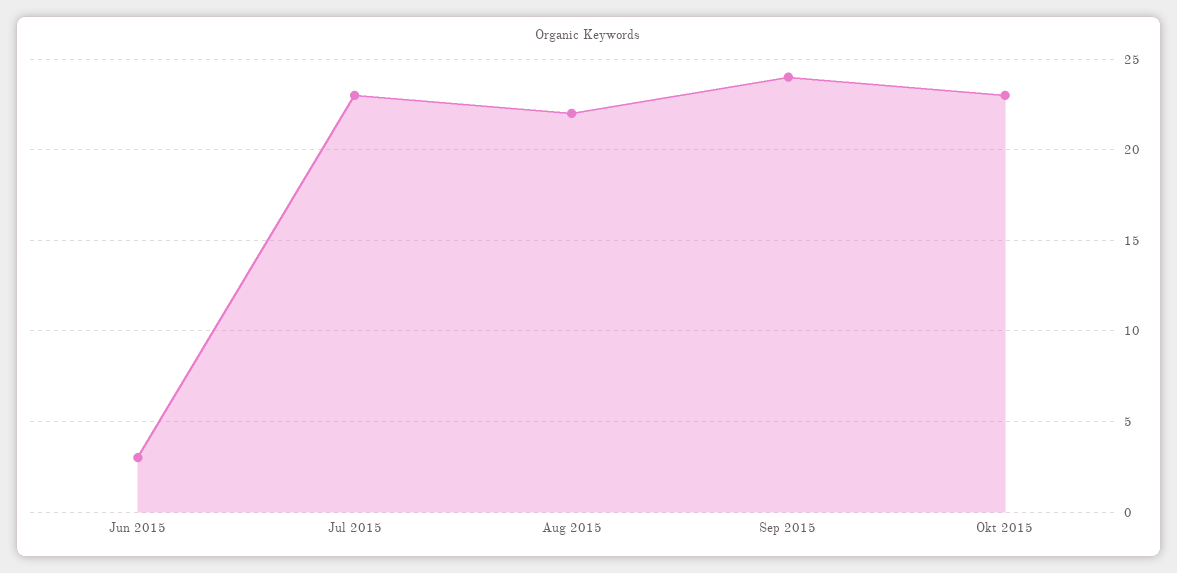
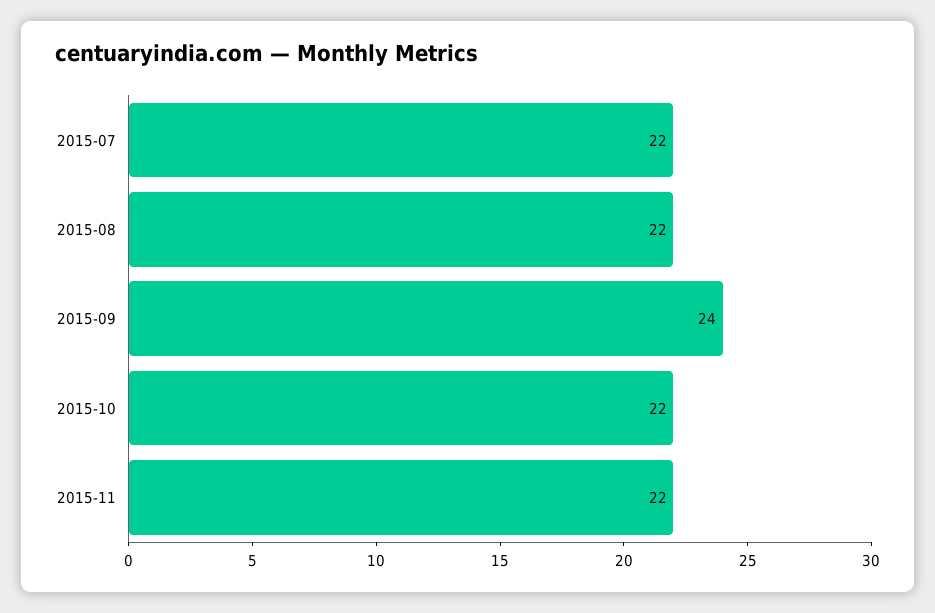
Jun 2015: 3 -> none
Jul 2015: 23 -> 22
Okt 2015: 23 -> 22
2015-11: none -> 22

